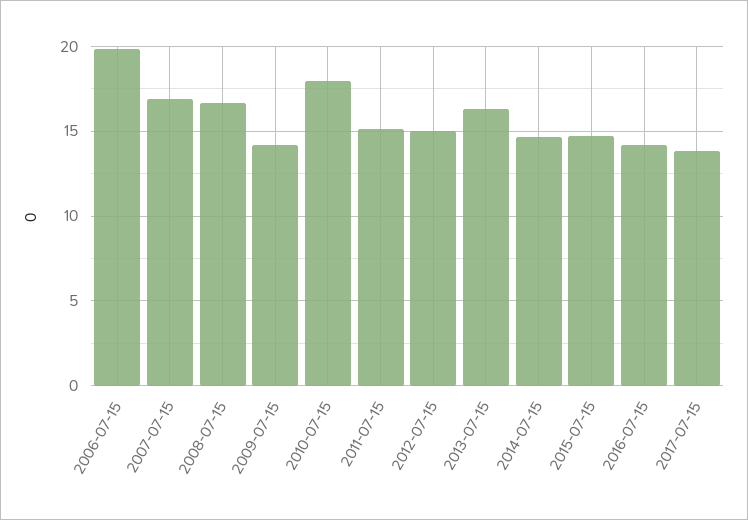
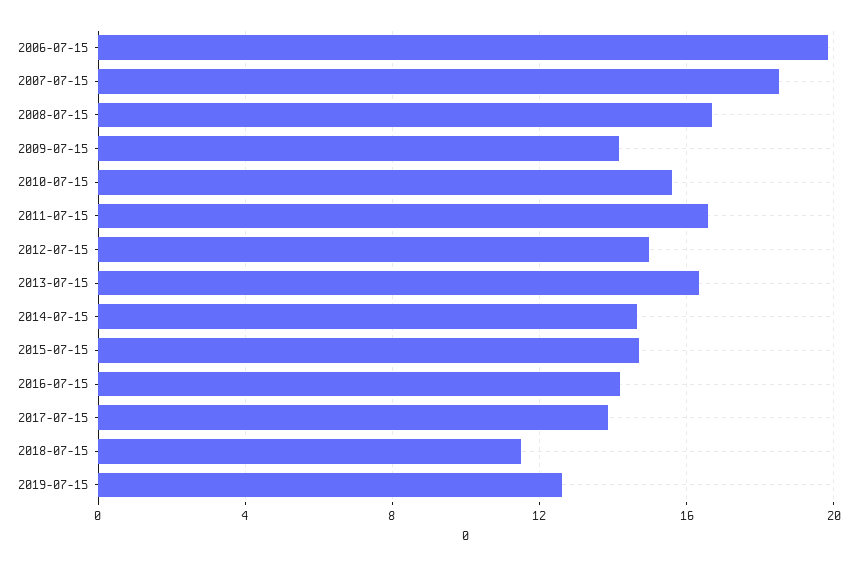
2007-07-15: 17 -> 18.5
2010-07-15: 18 -> 15.5
2011-07-15: 15 -> 16.5
2018-07-15: none -> 11.5
2019-07-15: none -> 12.5

